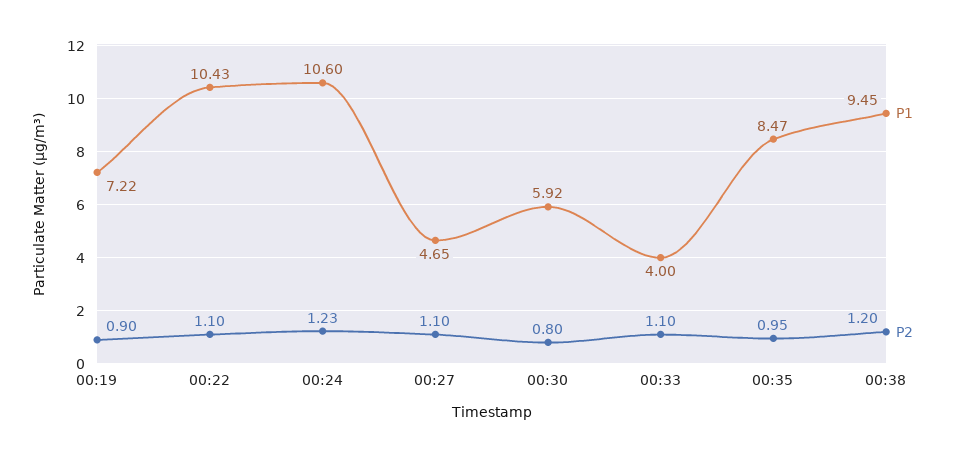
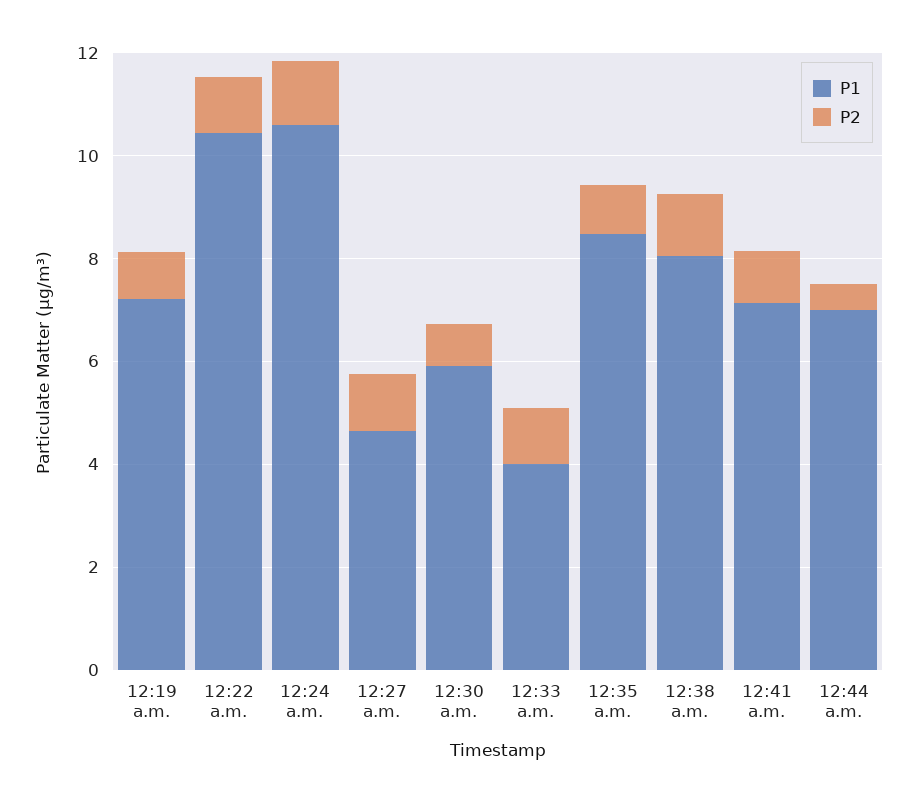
P1, 00:38: 9.45 -> 8
P1, 12:41 a.m.: none -> 7
P2, 12:41 a.m.: none -> 1
P1, 12:44 a.m.: none -> 7
P2, 12:44 a.m.: none -> 0.5

